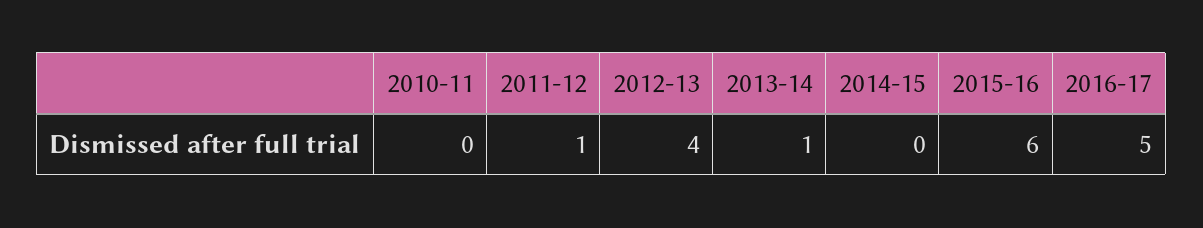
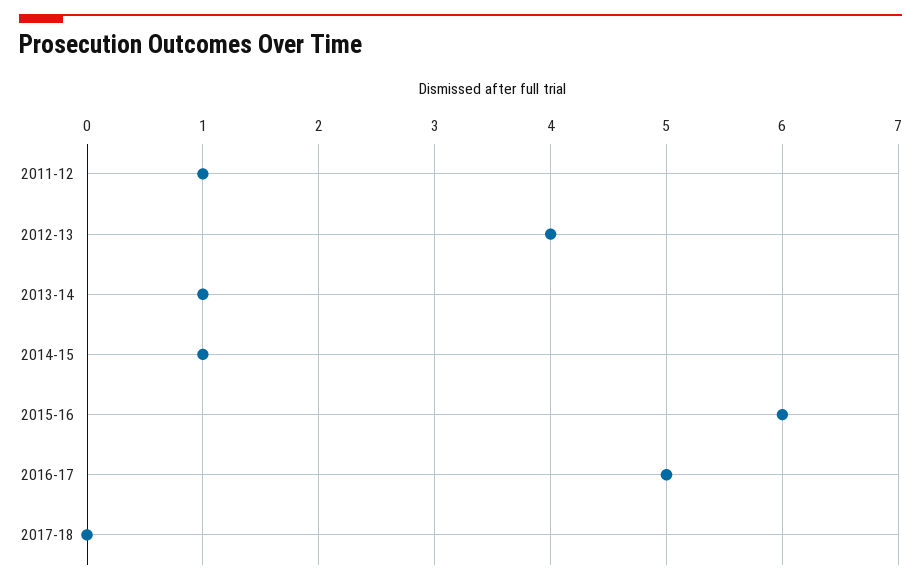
2010-11: 0 -> none
2014-15: 0 -> 1
2017-18: none -> 0

